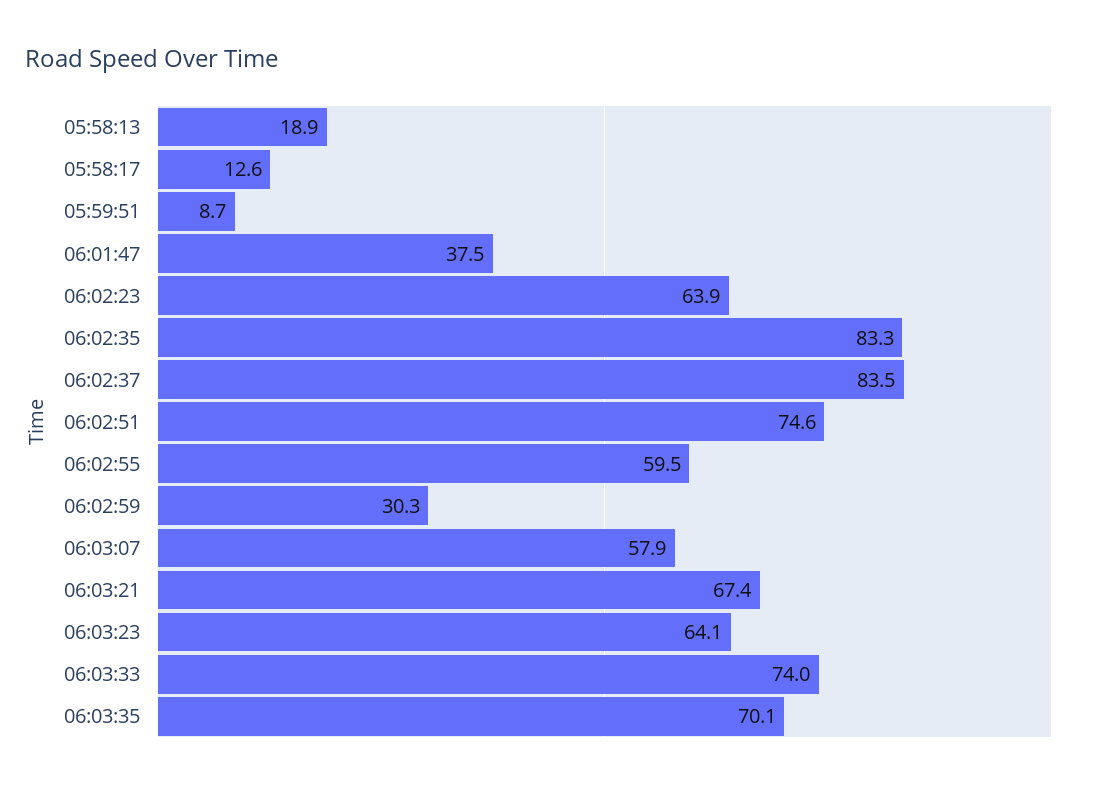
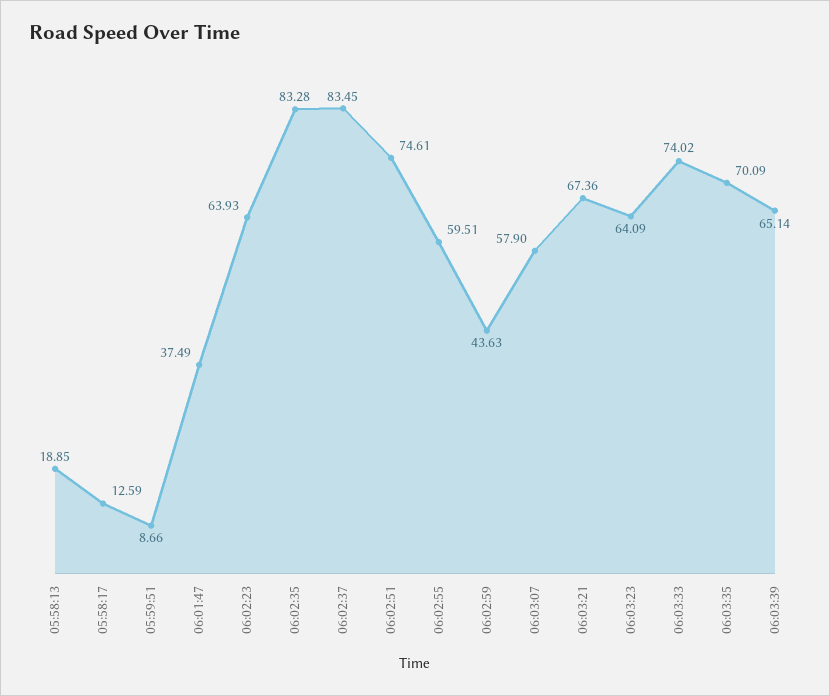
06:02:59: 30.3 -> 43.63
06:03:39: none -> 65.14

